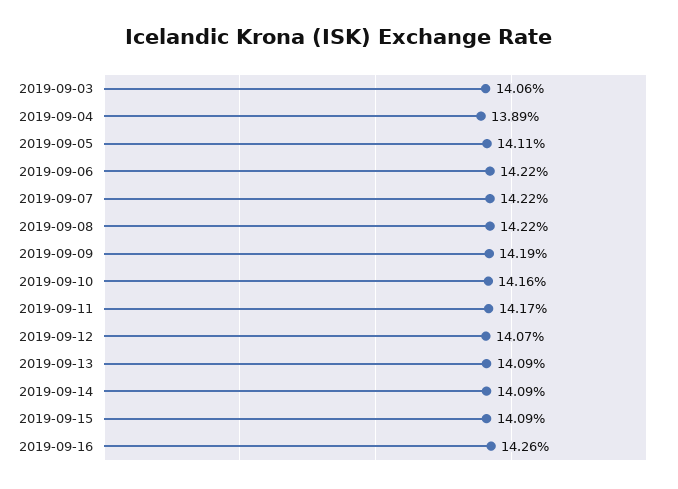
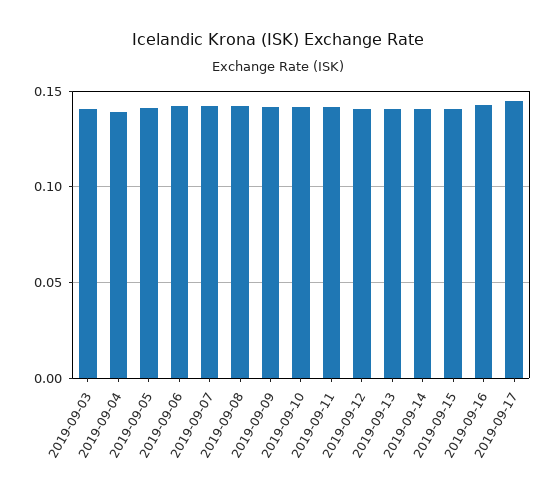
2019-09-17: none -> 0.145

